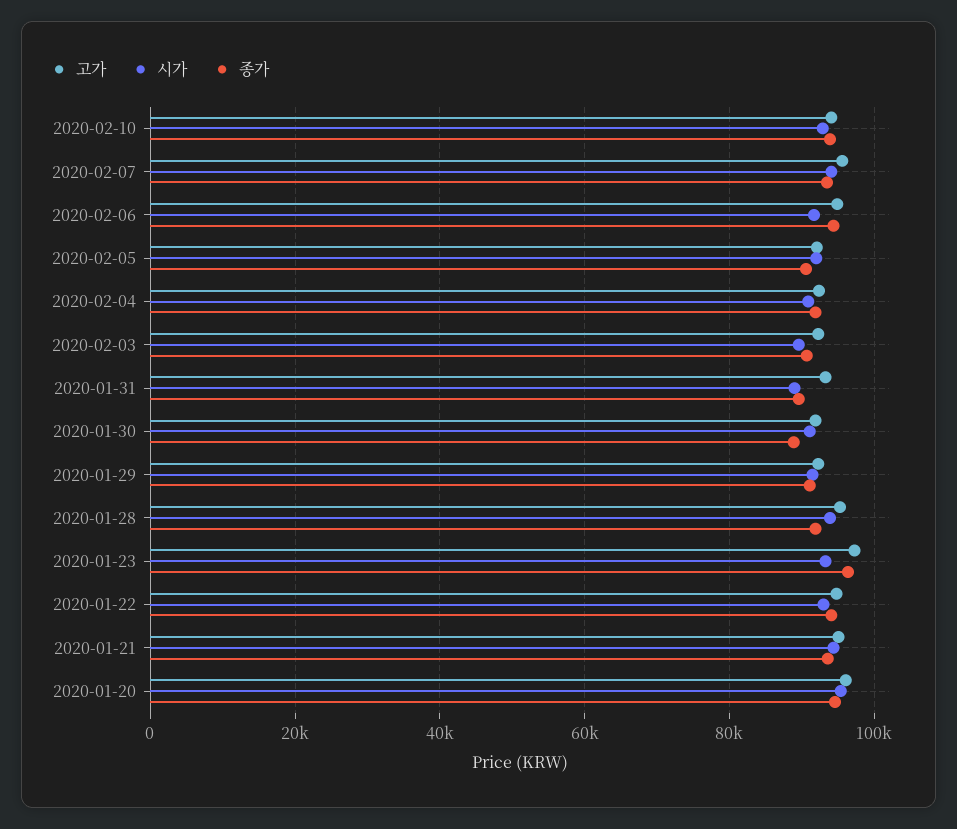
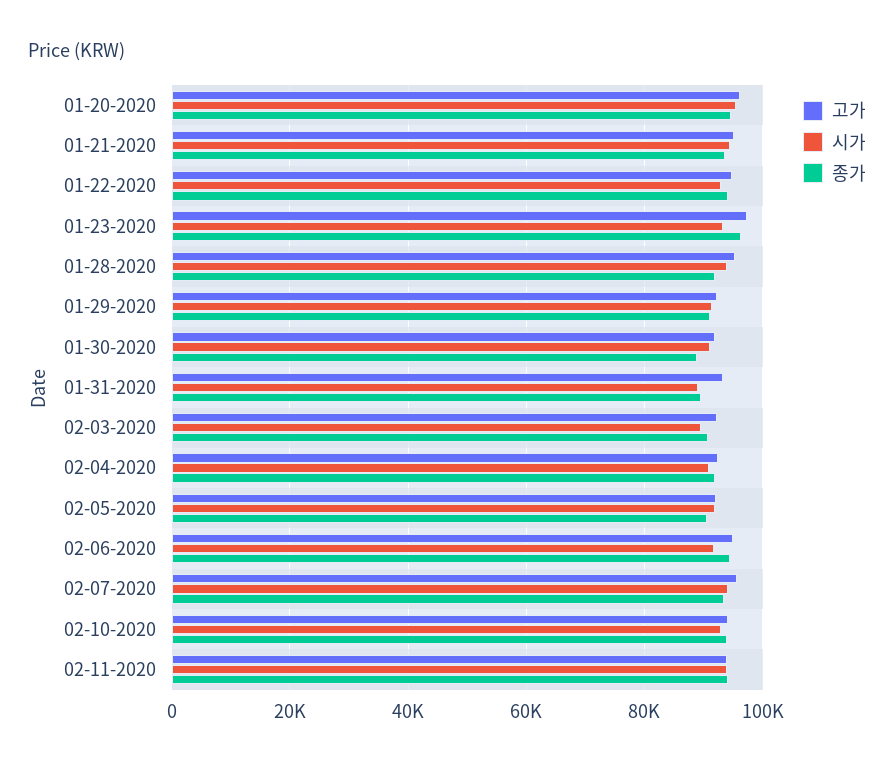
고가, 02-11-2020: none -> 94000
시가, 02-11-2020: none -> 94000
종가, 02-11-2020: none -> 94000

